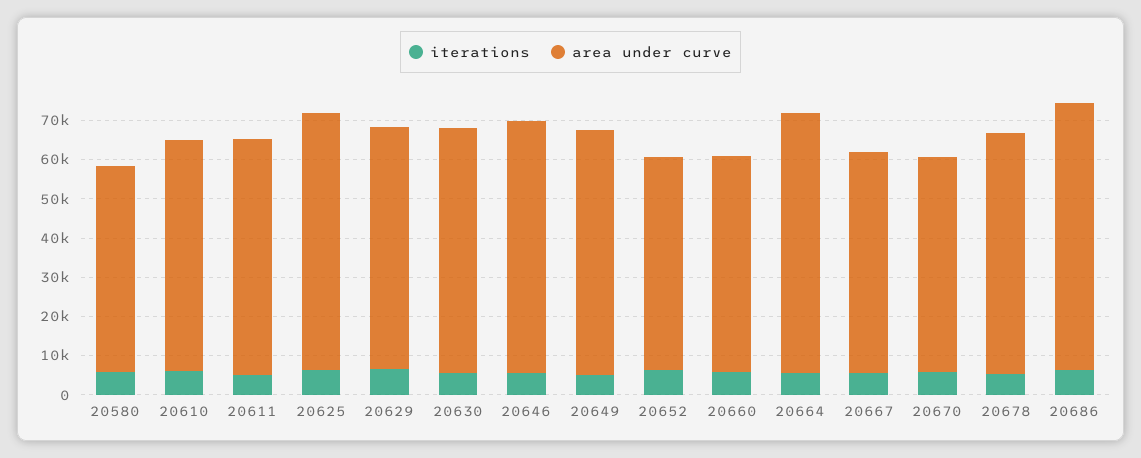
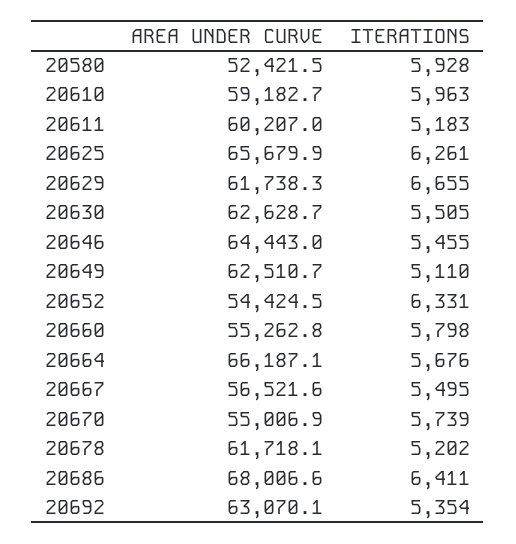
area under curve, 20692: none -> 63070.1
iterations, 20692: none -> 5354

